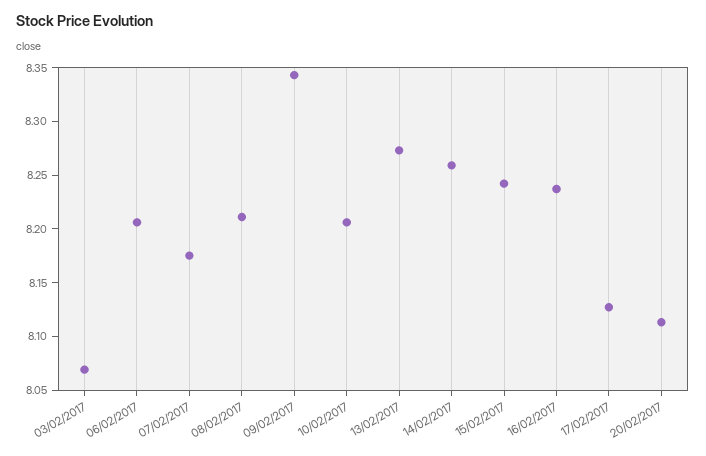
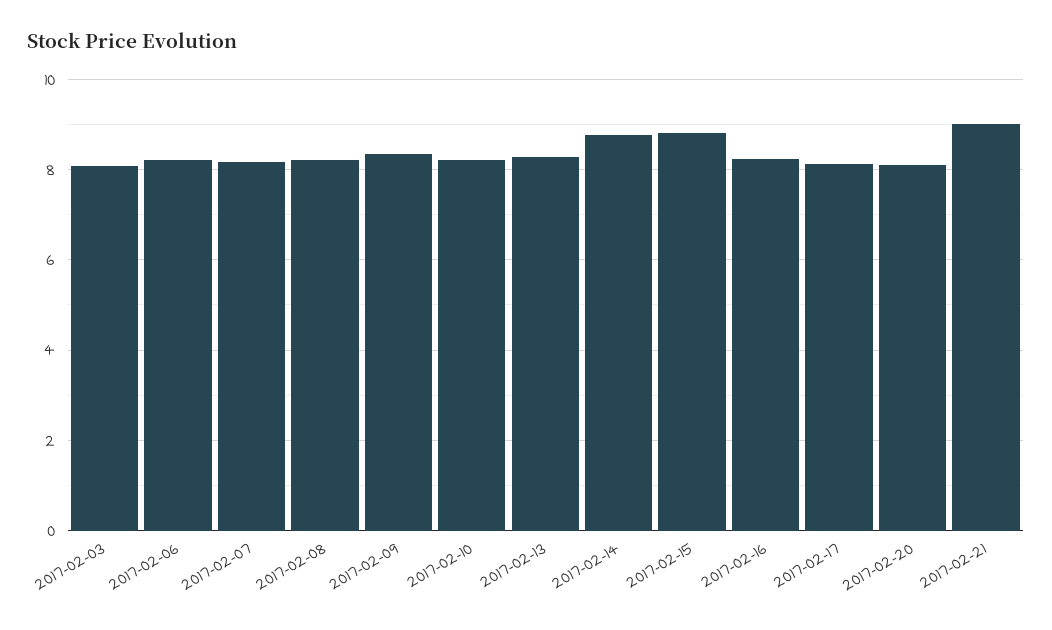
14/02/2017: 8.26 -> 8.8
15/02/2017: 8.24 -> 8.8
2017-02-21: none -> 9

